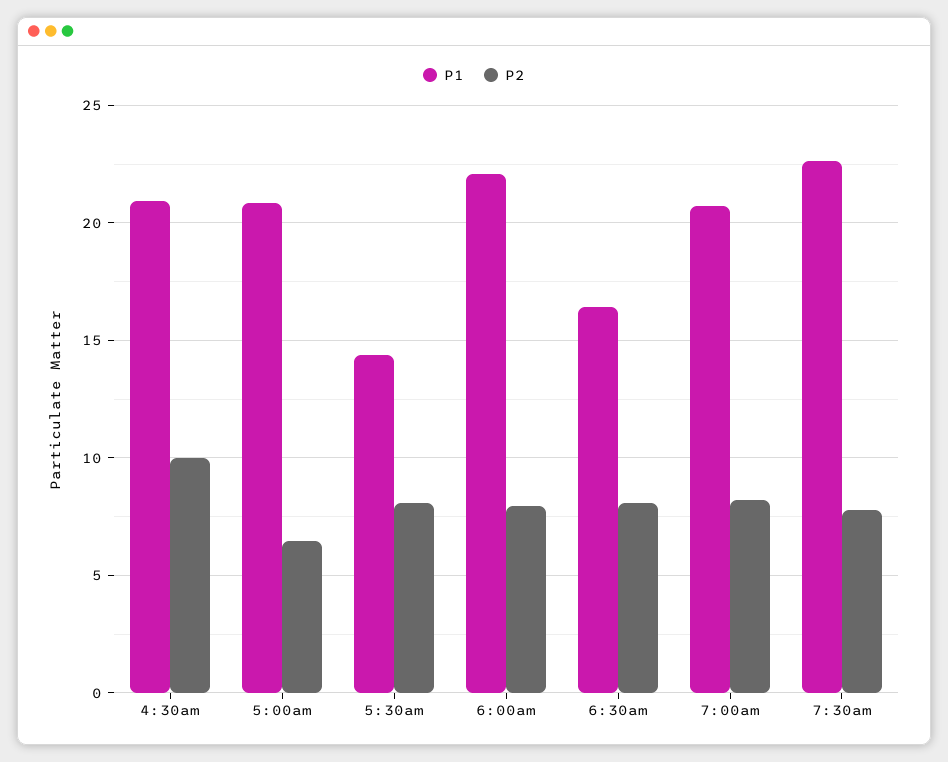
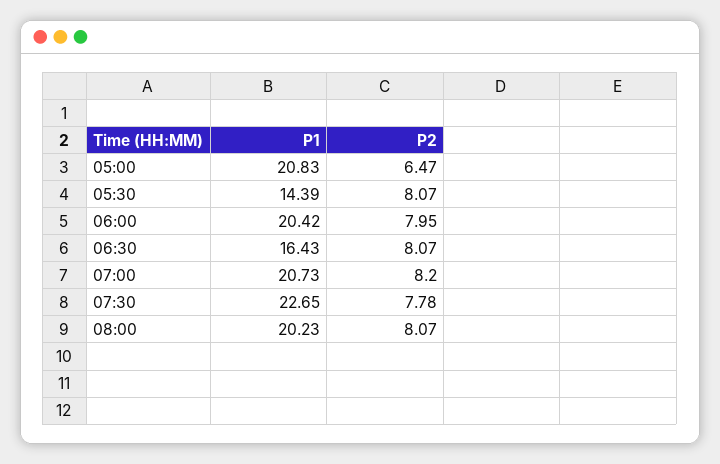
P1, 4:30am: 21 -> none
P2, 4:30am: 10 -> none
P1, 6:00am: 22 -> 20.42
P1, 08:00: none -> 20.23
P2, 08:00: none -> 8.07

